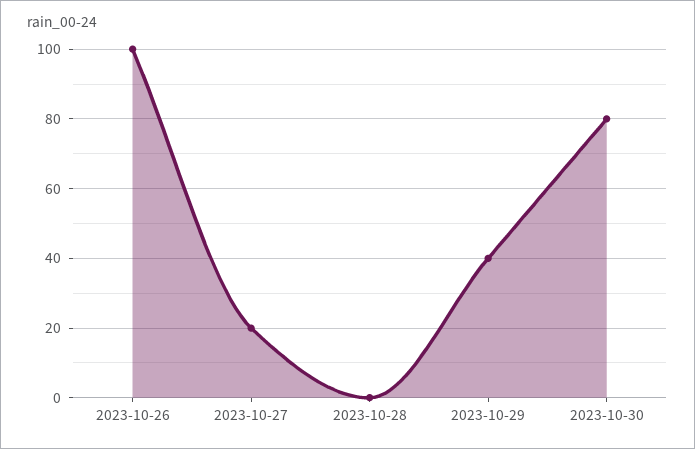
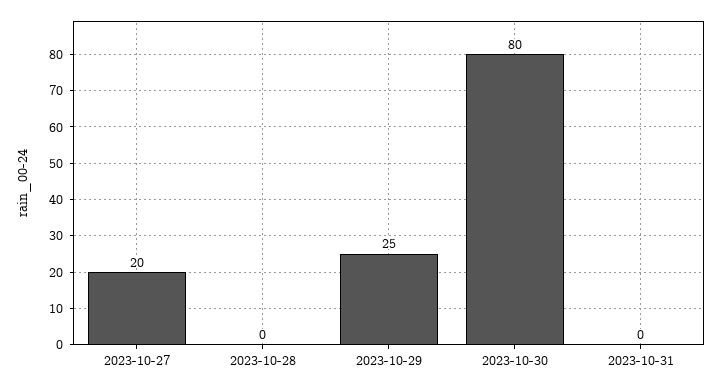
2023-10-26: 100 -> none
2023-10-29: 40 -> 25
2023-10-31: none -> 0

